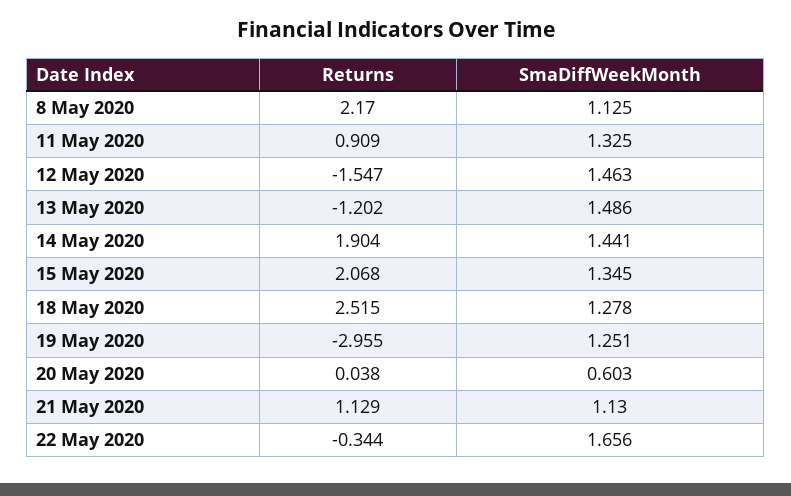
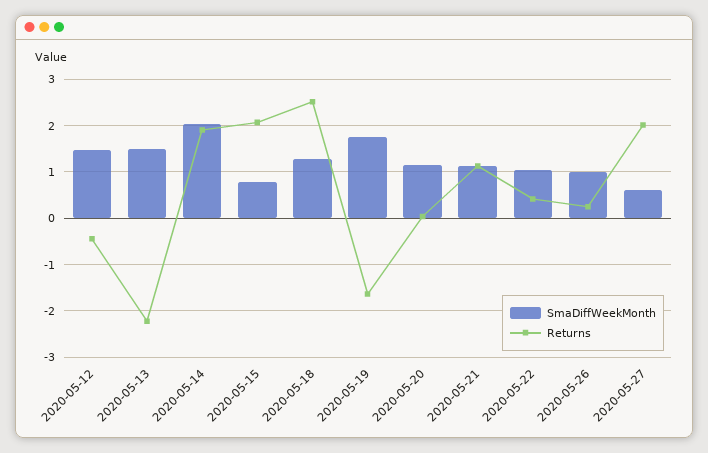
Returns, 8 May 2020: 2.17 -> none
SmaDiffWeekMonth, 8 May 2020: 1.125 -> none
Returns, 11 May 2020: 0.909 -> none
SmaDiffWeekMonth, 11 May 2020: 1.325 -> none
Returns, 12 May 2020: -1.547 -> -0.4
Returns, 13 May 2020: -1.202 -> -2.2
SmaDiffWeekMonth, 14 May 2020: 1.441 -> 2
SmaDiffWeekMonth, 15 May 2020: 1.345 -> 0.8
Returns, 19 May 2020: -2.955 -> -1.6
SmaDiffWeekMonth, 19 May 2020: 1.251 -> 1.8
SmaDiffWeekMonth, 20 May 2020: 0.603 -> 1.2
Returns, 22 May 2020: -0.344 -> 0.4
SmaDiffWeekMonth, 22 May 2020: 1.656 -> 1
SmaDiffWeekMonth, 2020-05-26: none -> 1
Returns, 2020-05-26: none -> 0.2
SmaDiffWeekMonth, 2020-05-27: none -> 0.6
Returns, 2020-05-27: none -> 2

